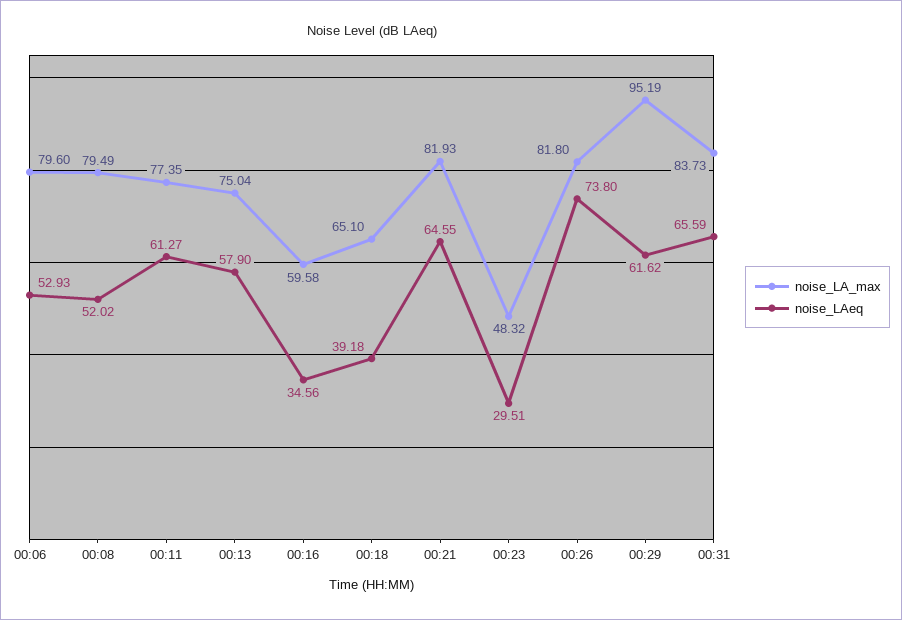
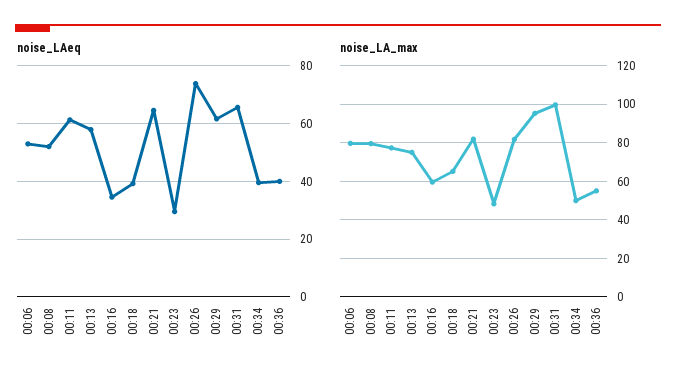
noise_LA_max, 00:31: 83.73 -> 100
noise_LAeq, 00:34: none -> 40
noise_LAeq, 00:36: none -> 40
noise_LA_max, 00:34: none -> 50
noise_LA_max, 00:36: none -> 55

